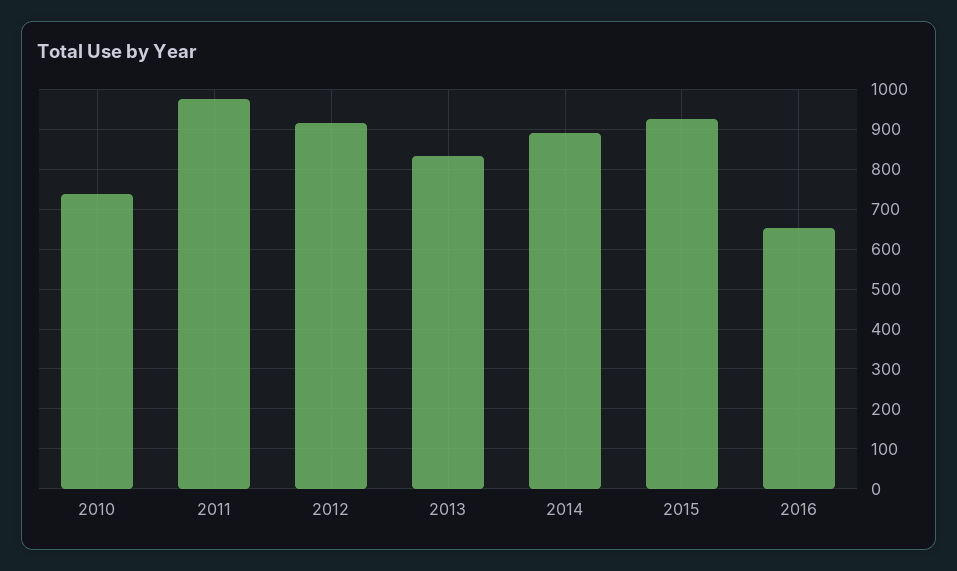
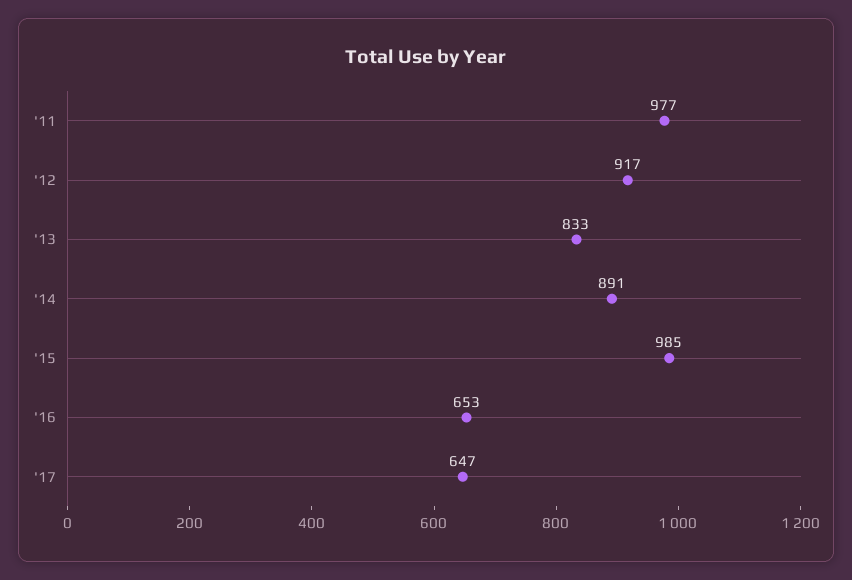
2010: 740 -> none
2015: 920 -> 985
'17: none -> 647

